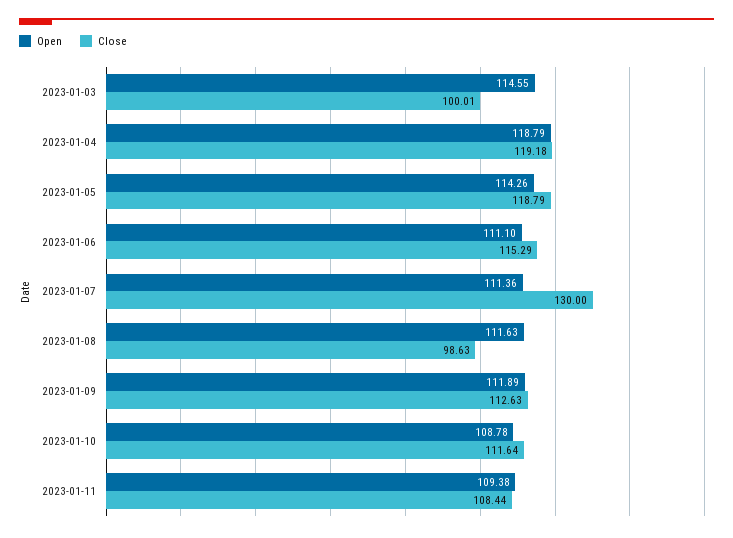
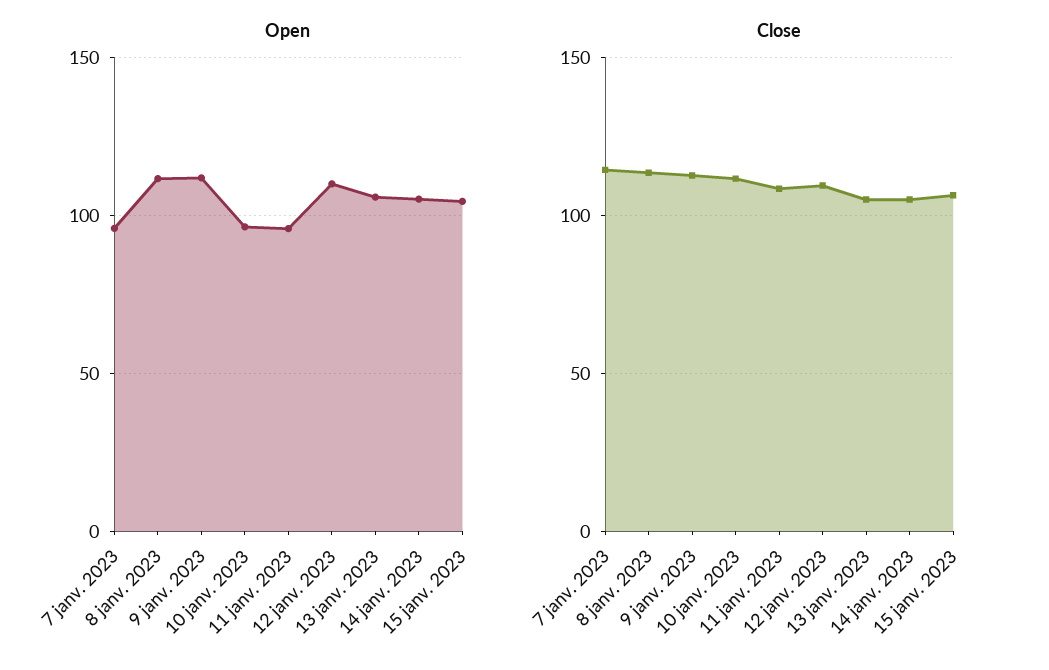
Open, 2023-01-03: 114.55 -> none
Close, 2023-01-03: 100.01 -> none
Open, 2023-01-04: 118.79 -> none
Close, 2023-01-04: 119.18 -> none
Open, 2023-01-05: 114.26 -> none
Close, 2023-01-05: 118.79 -> none
Open, 2023-01-06: 111.1 -> none
Close, 2023-01-06: 115.29 -> none
Open, 2023-01-07: 111.36 -> 95
Close, 2023-01-07: 130 -> 115
Close, 2023-01-08: 98.63 -> 115
Open, 2023-01-10: 108.78 -> 95
Open, 2023-01-11: 109.38 -> 95
Open, 12 janv. 2023: none -> 110
Open, 13 janv. 2023: none -> 105
Open, 14 janv. 2023: none -> 105
Open, 15 janv. 2023: none -> 105
Close, 12 janv. 2023: none -> 110
Close, 13 janv. 2023: none -> 105
Close, 14 janv. 2023: none -> 105
Close, 15 janv. 2023: none -> 105

